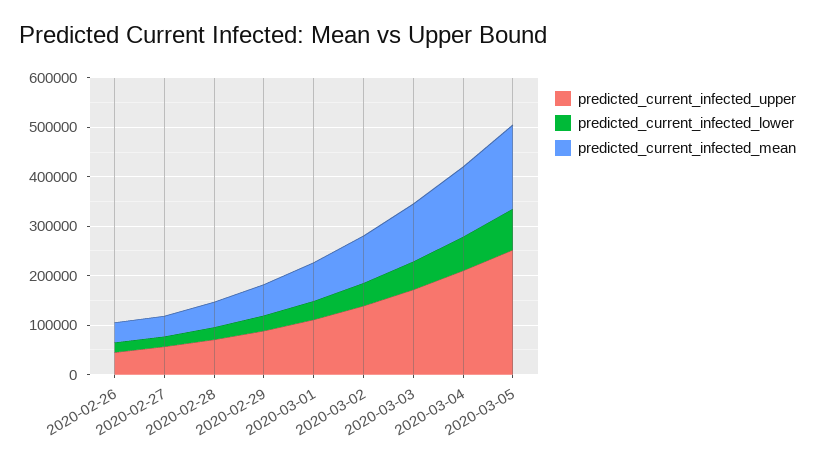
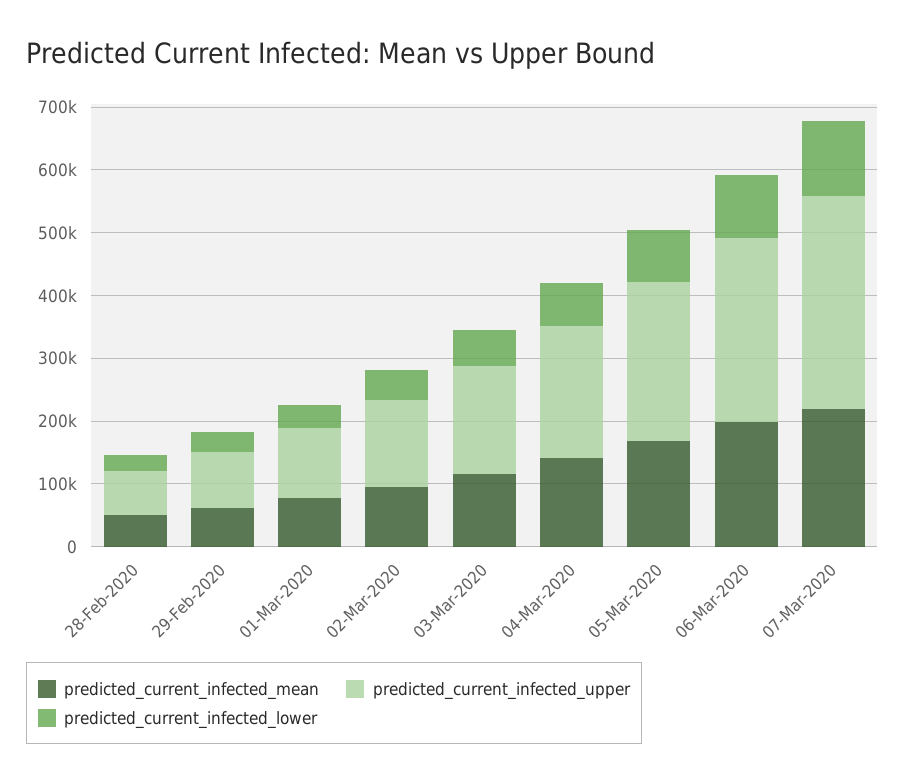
predicted_current_infected_upper, 2020-02-26: 40000 -> none
predicted_current_infected_lower, 2020-02-26: 20000 -> none
predicted_current_infected_mean, 2020-02-26: 40000 -> none
predicted_current_infected_upper, 2020-02-27: 60000 -> none
predicted_current_infected_lower, 2020-02-27: 20000 -> none
predicted_current_infected_mean, 2020-02-27: 40000 -> none
predicted_current_infected_mean, 06-Mar-2020: none -> 200000
predicted_current_infected_upper, 06-Mar-2020: none -> 300000
predicted_current_infected_lower, 06-Mar-2020: none -> 100000
predicted_current_infected_mean, 07-Mar-2020: none -> 220000
predicted_current_infected_upper, 07-Mar-2020: none -> 340000
predicted_current_infected_lower, 07-Mar-2020: none -> 120000

